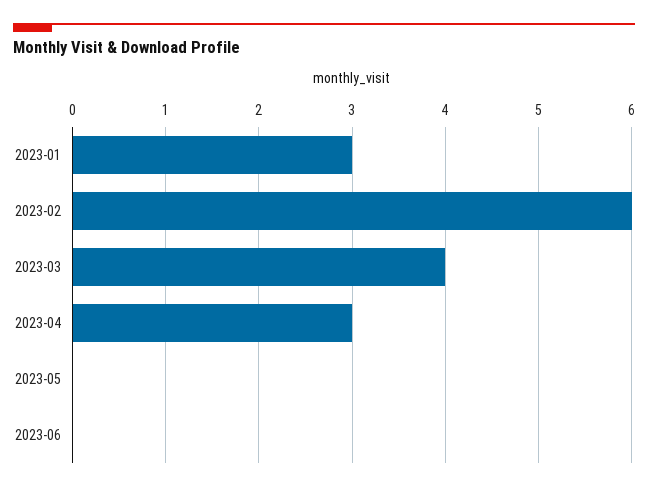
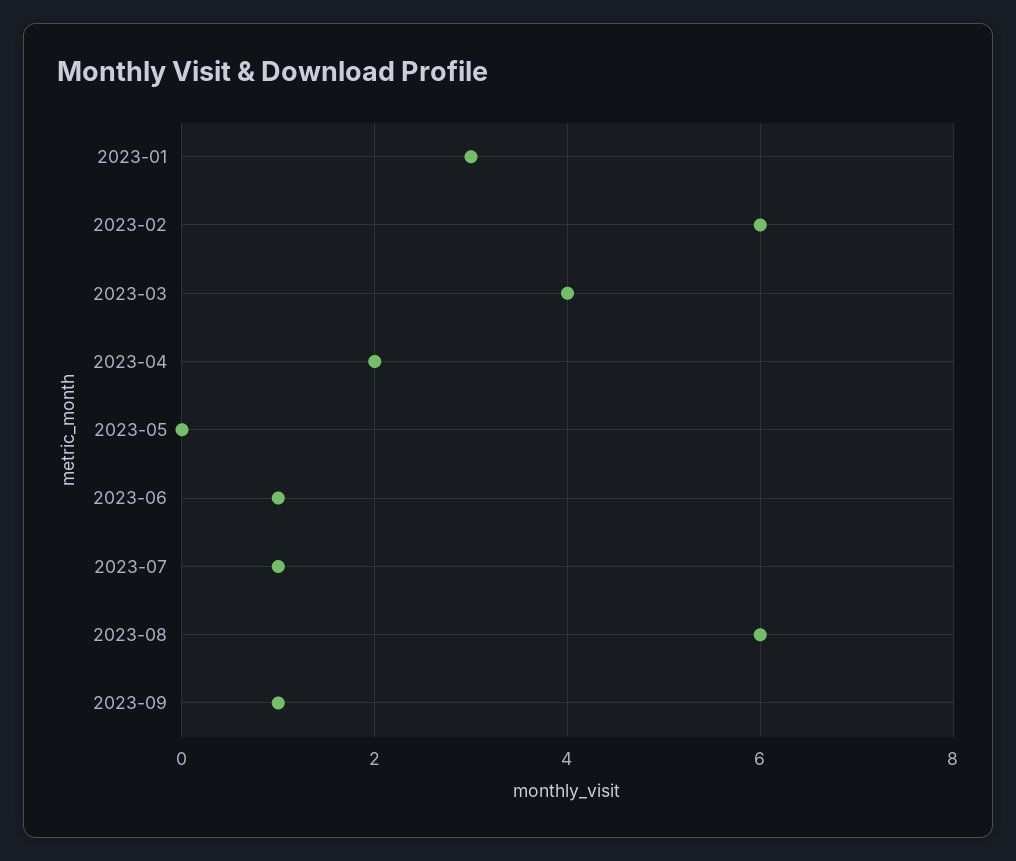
2023-04: 3 -> 2
2023-06: 0 -> 1
2023-07: none -> 1
2023-08: none -> 6
2023-09: none -> 1

